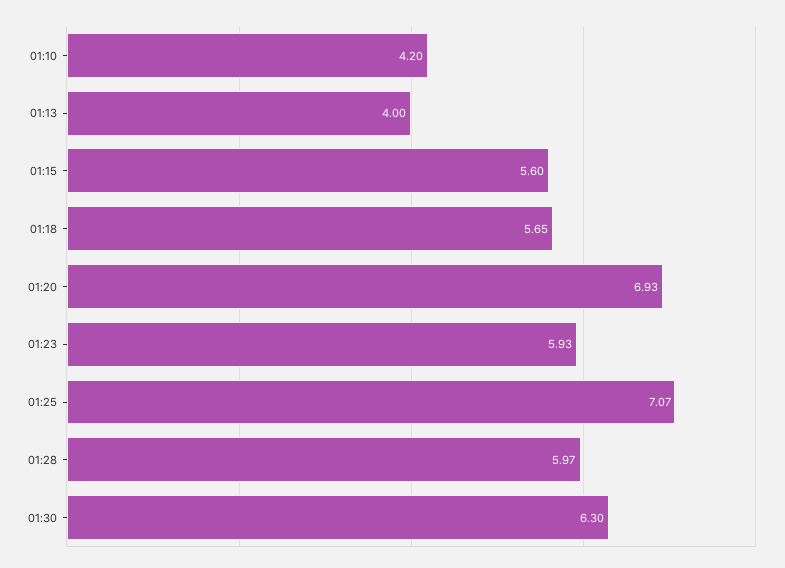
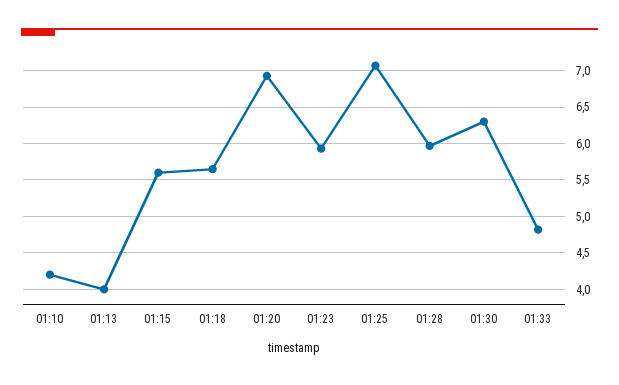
01:33: none -> 4.8

